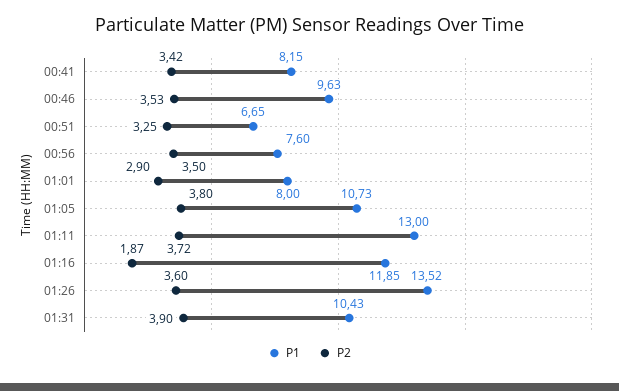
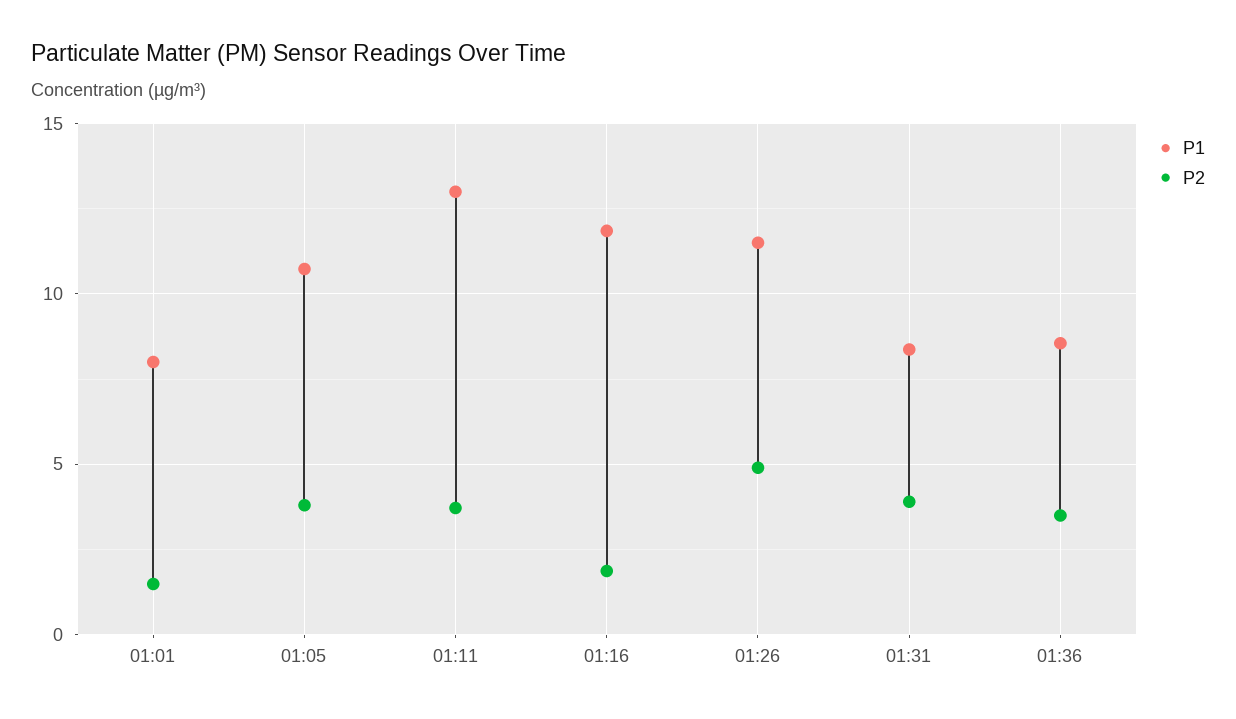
P1, 00:41: 8.15 -> none
P2, 00:41: 3.42 -> none
P1, 00:46: 9.63 -> none
P2, 00:46: 3.53 -> none
P1, 00:51: 6.65 -> none
P2, 00:51: 3.25 -> none
P1, 00:56: 7.6 -> none
P2, 00:56: 3.5 -> none
P2, 01:01: 2.9 -> 1.5
P1, 01:26: 13.52 -> 11.5
P2, 01:26: 3.6 -> 5
P1, 01:31: 10.43 -> 8.5
P1, 01:36: none -> 8.5
P2, 01:36: none -> 3.5

